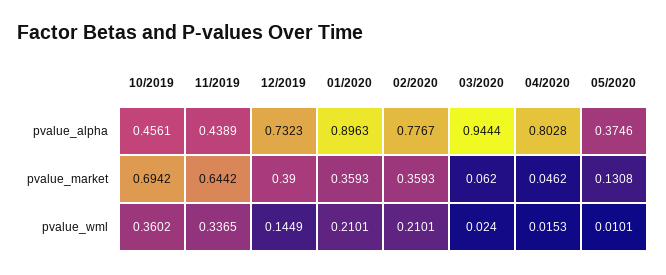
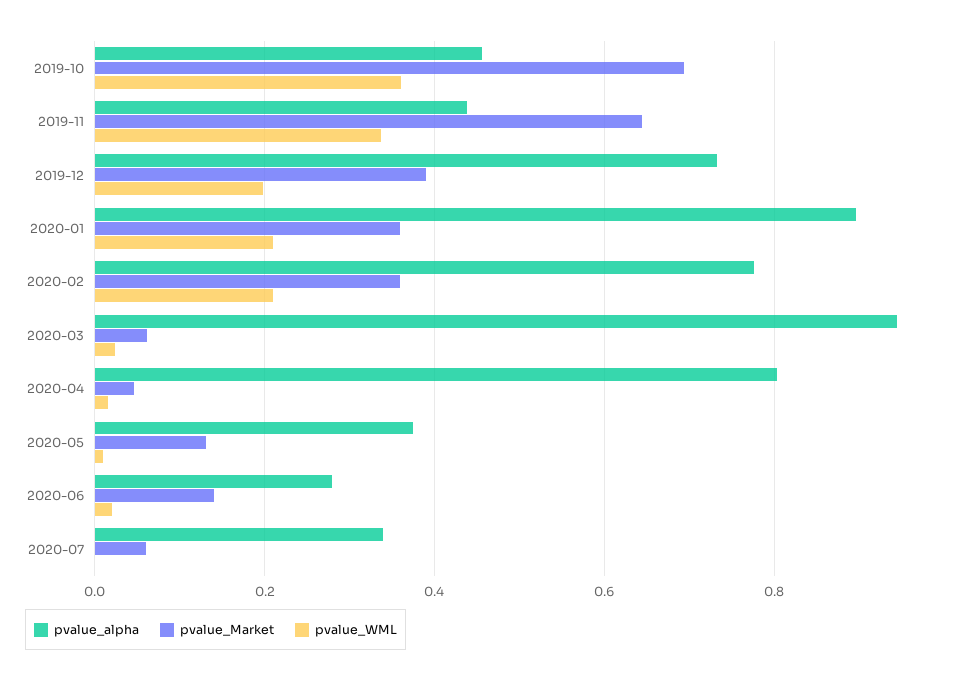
pvalue_wml, 12/2019: 0.1449 -> 0.2
pvalue_alpha, 2020-06: none -> 0.28
pvalue_market, 2020-06: none -> 0.14
pvalue_wml, 2020-06: none -> 0.02
pvalue_alpha, 2020-07: none -> 0.34
pvalue_market, 2020-07: none -> 0.06
pvalue_wml, 2020-07: none -> 0

